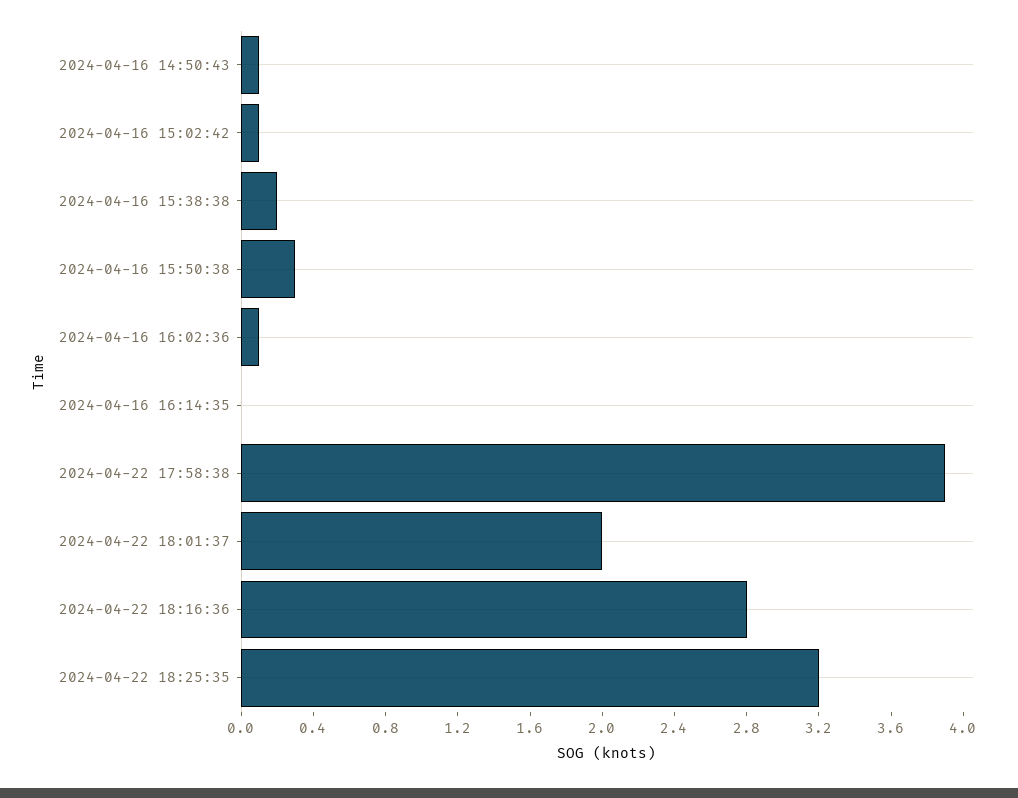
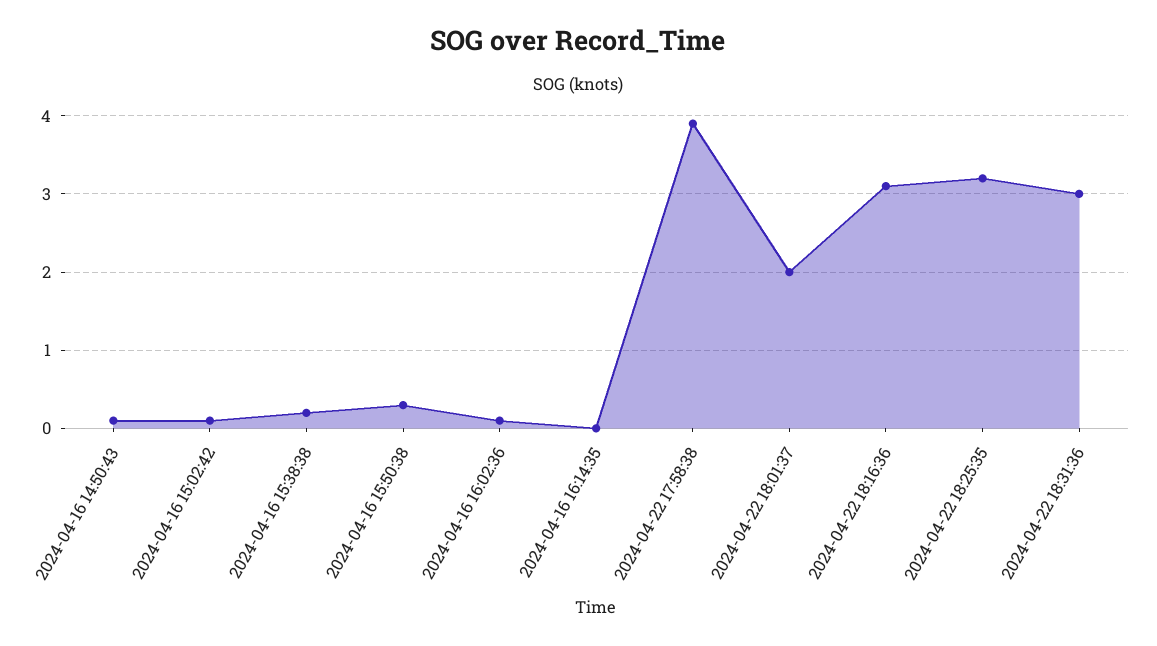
2024-04-22 18:16:36: 2.8 -> 3.1
2024-04-22 18:31:36: none -> 3

